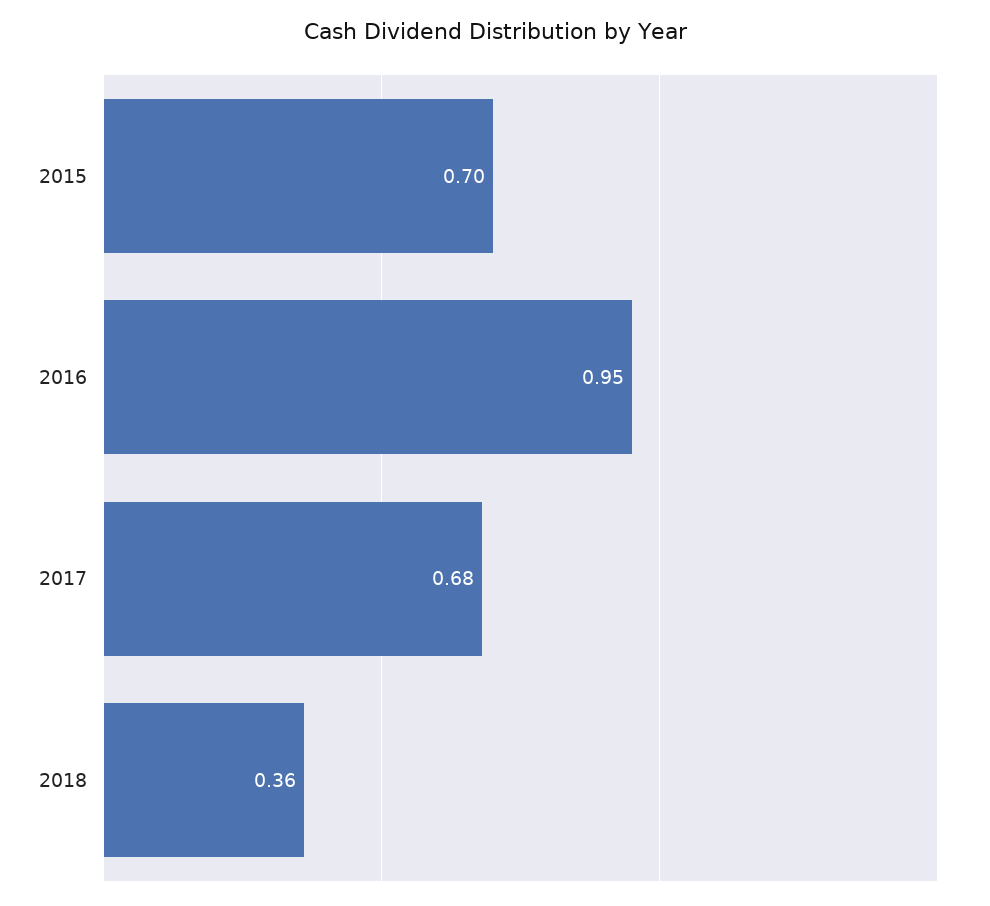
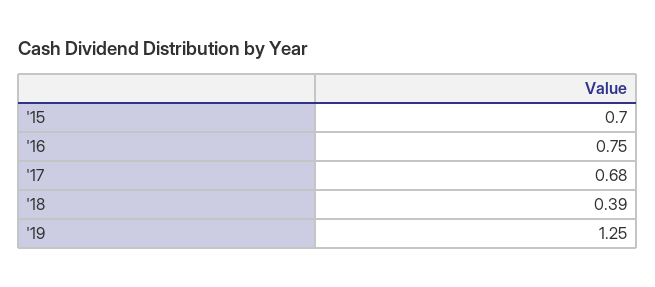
2016: 0.95 -> 0.75
2018: 0.36 -> 0.39
'19: none -> 1.25

